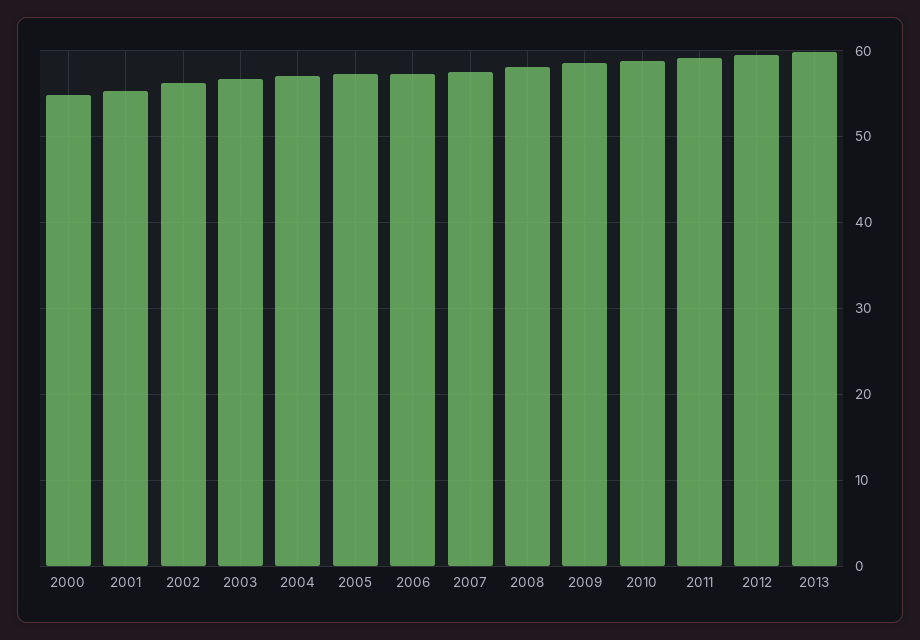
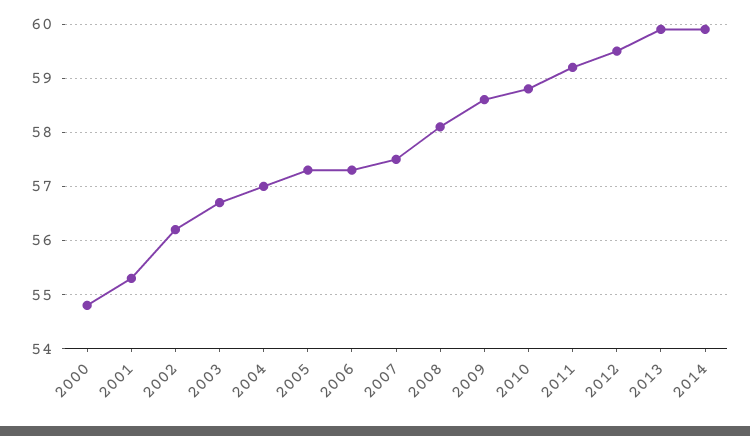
2014: none -> 60

